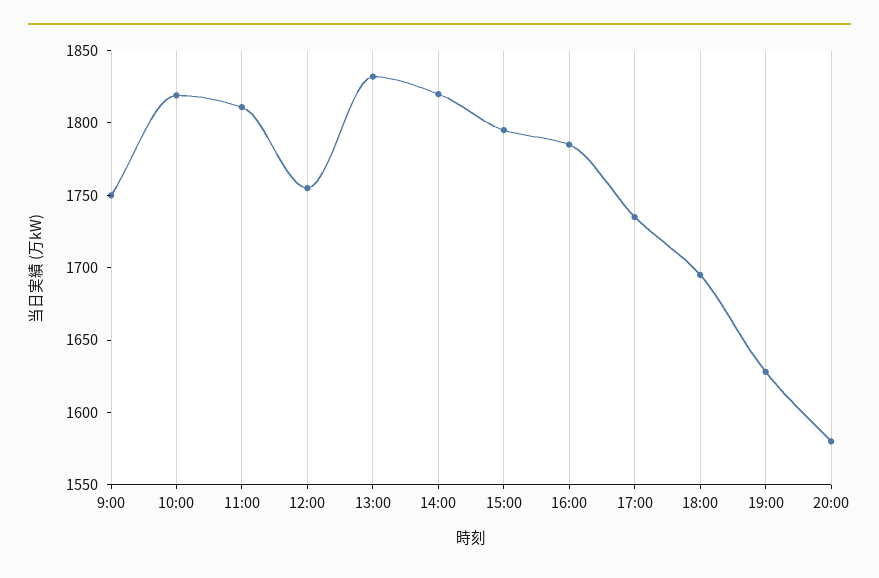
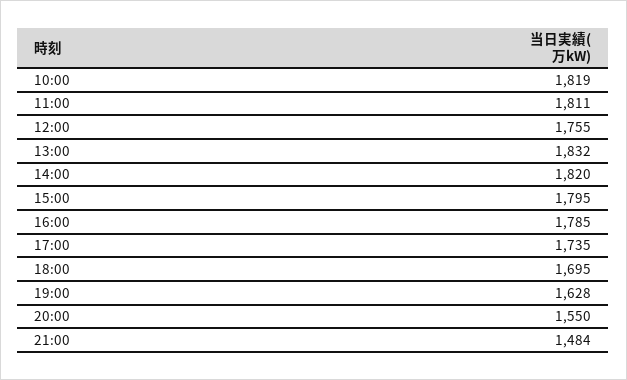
9:00: 1750 -> none
20:00: 1580 -> 1550
21:00: none -> 1484

